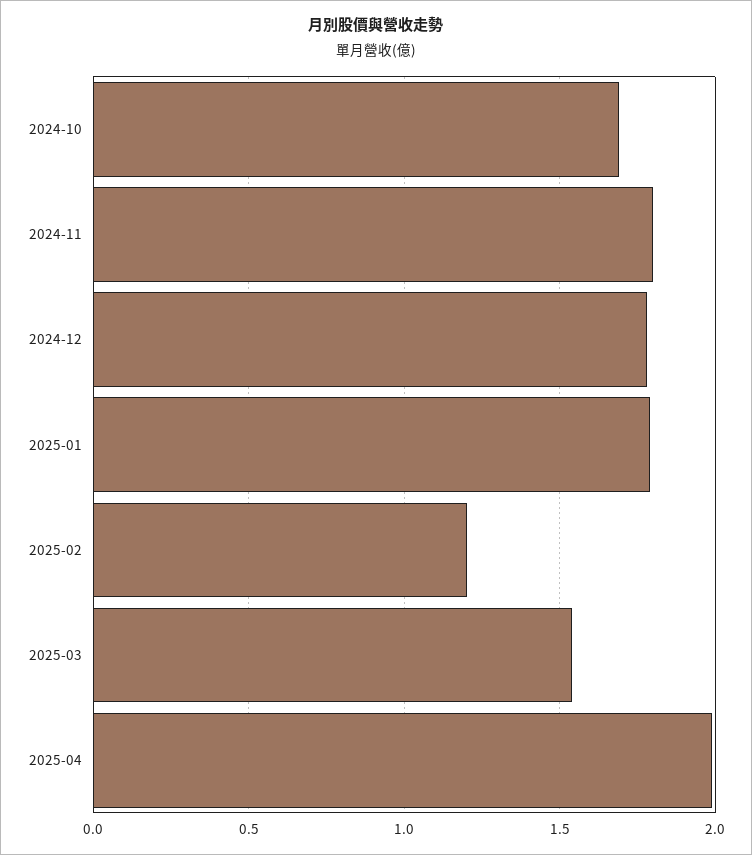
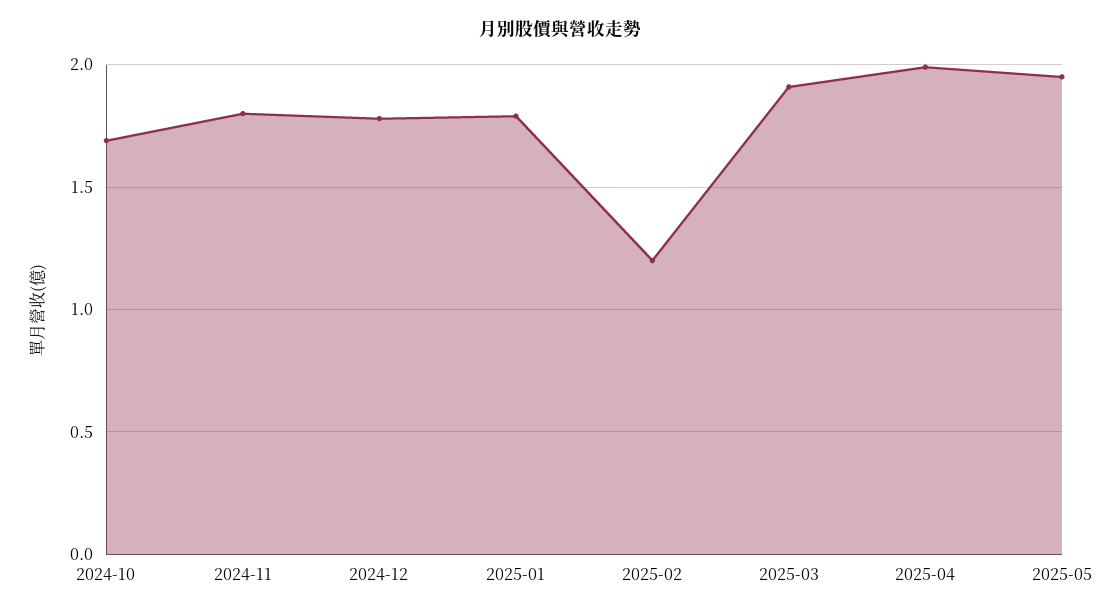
2025-03: 1.55 -> 1.9
2025-05: none -> 1.95

